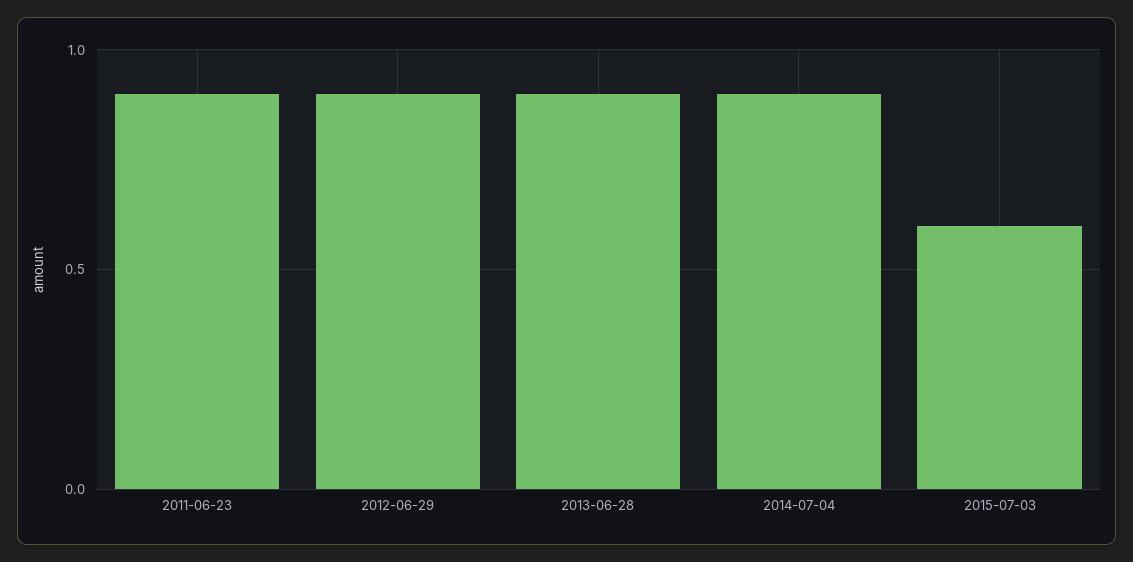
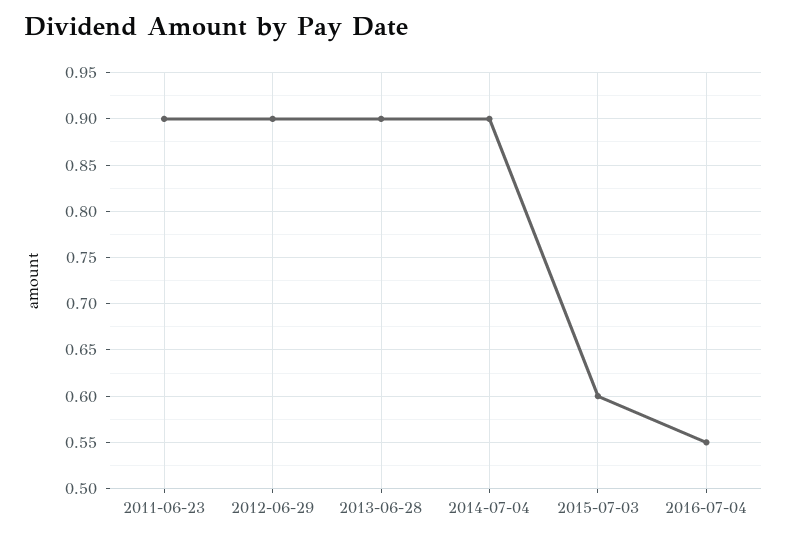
2016-07-04: none -> 0.55

